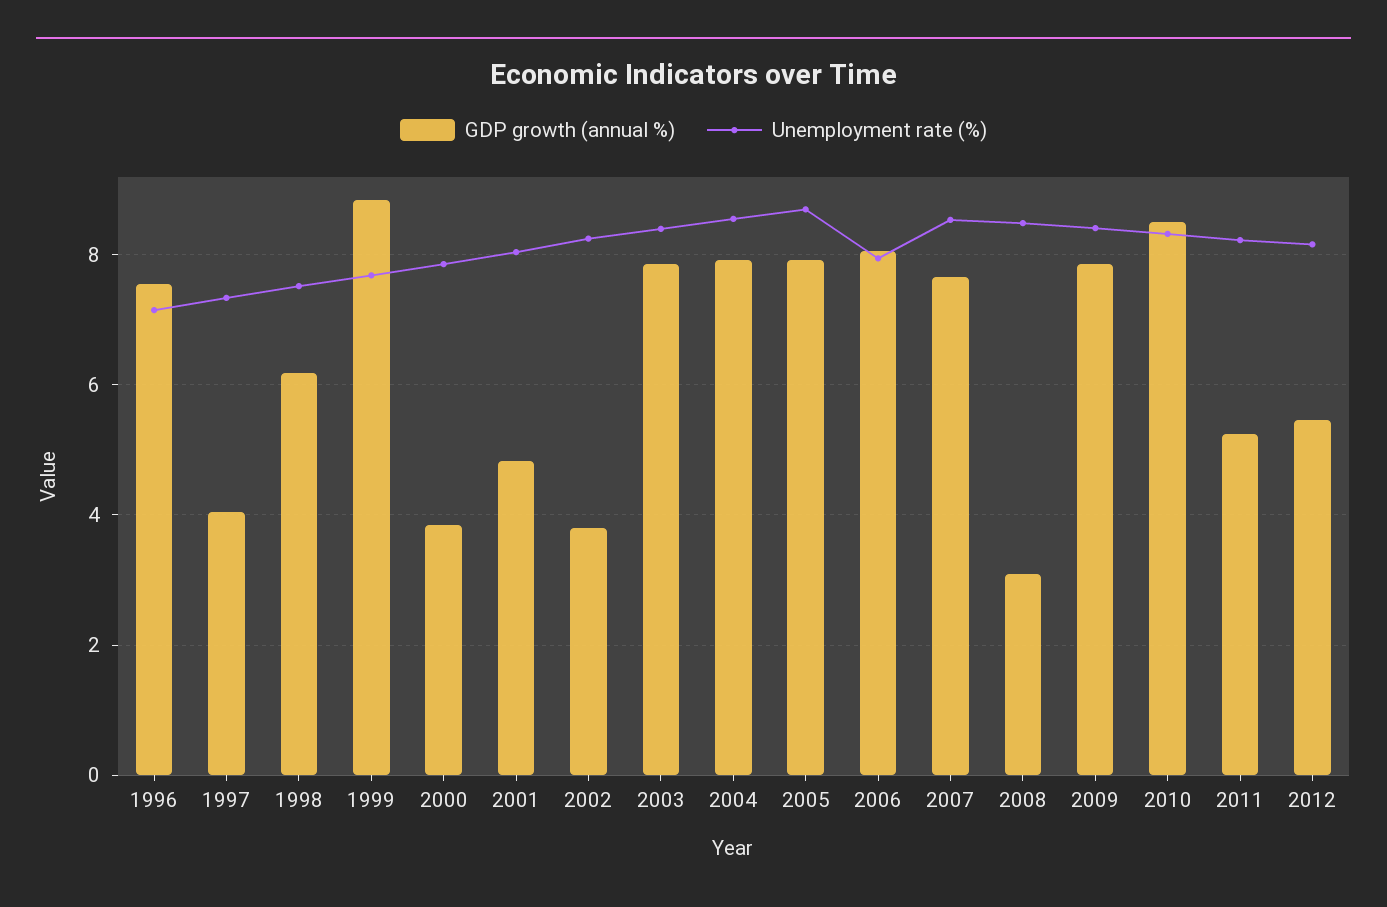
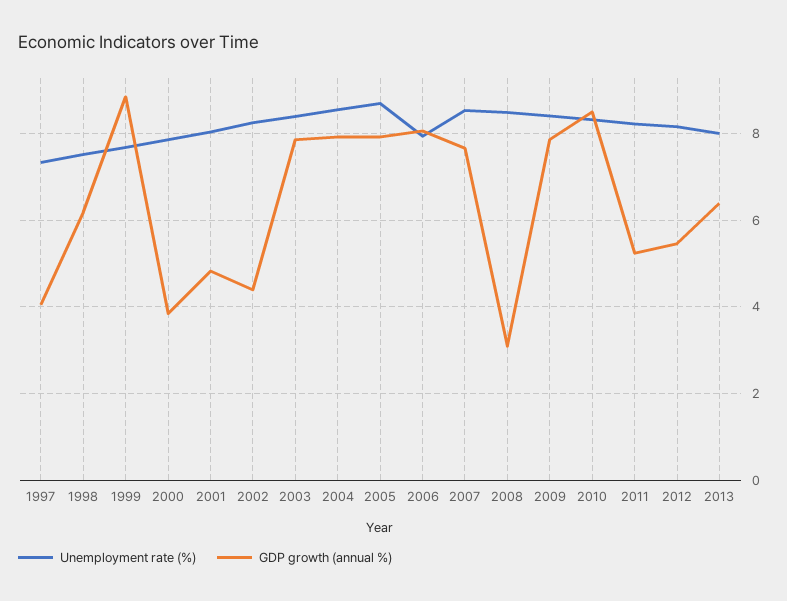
GDP growth (annual %), 1996: 7.6 -> none
Unemployment rate (%), 1996: 7.2 -> none
GDP growth (annual %), 2002: 3.8 -> 4.4
Unemployment rate (%), 2013: none -> 8
GDP growth (annual %), 2013: none -> 6.4

